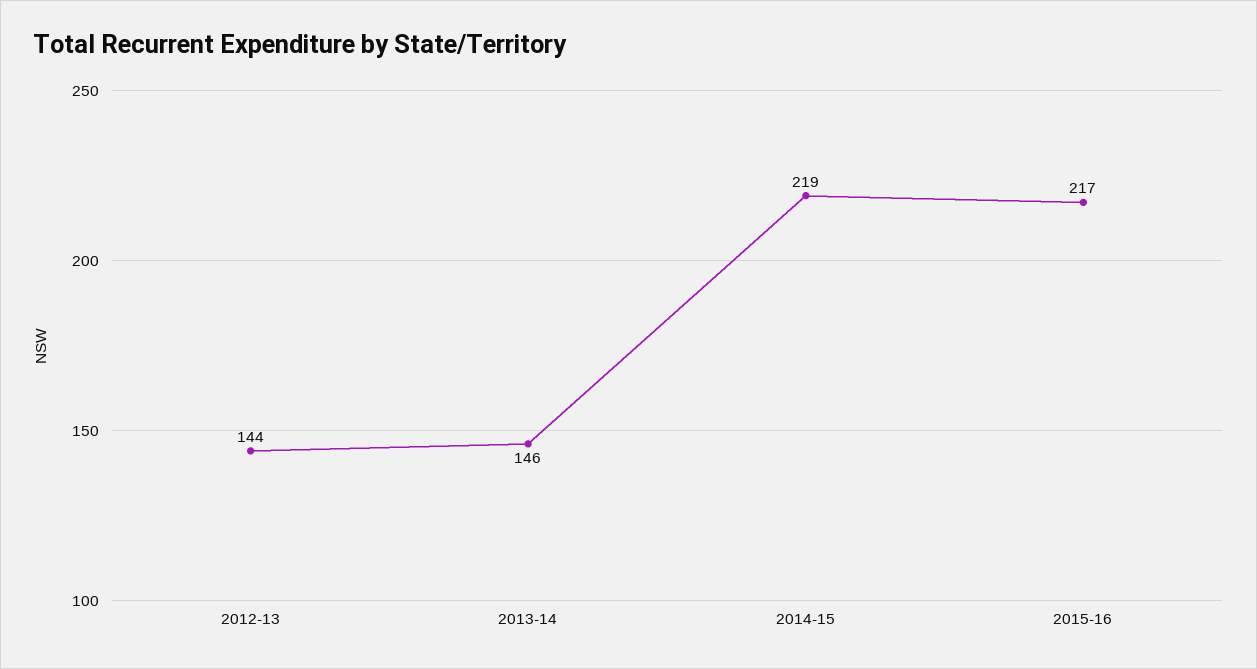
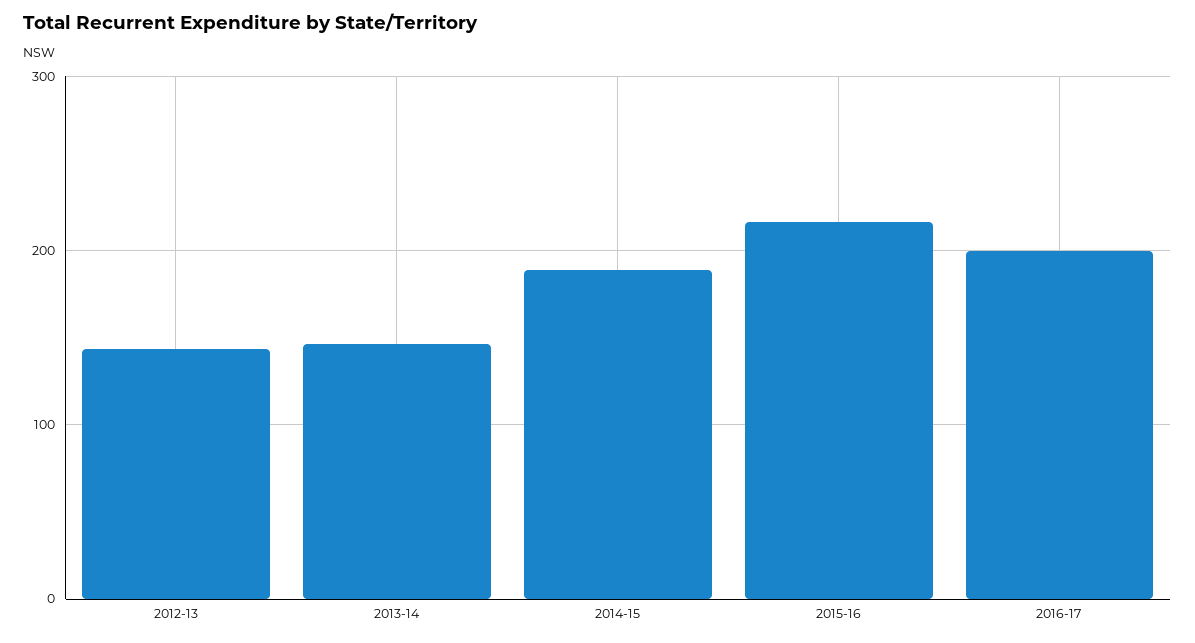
2014-15: 219 -> 190
2016-17: none -> 200

